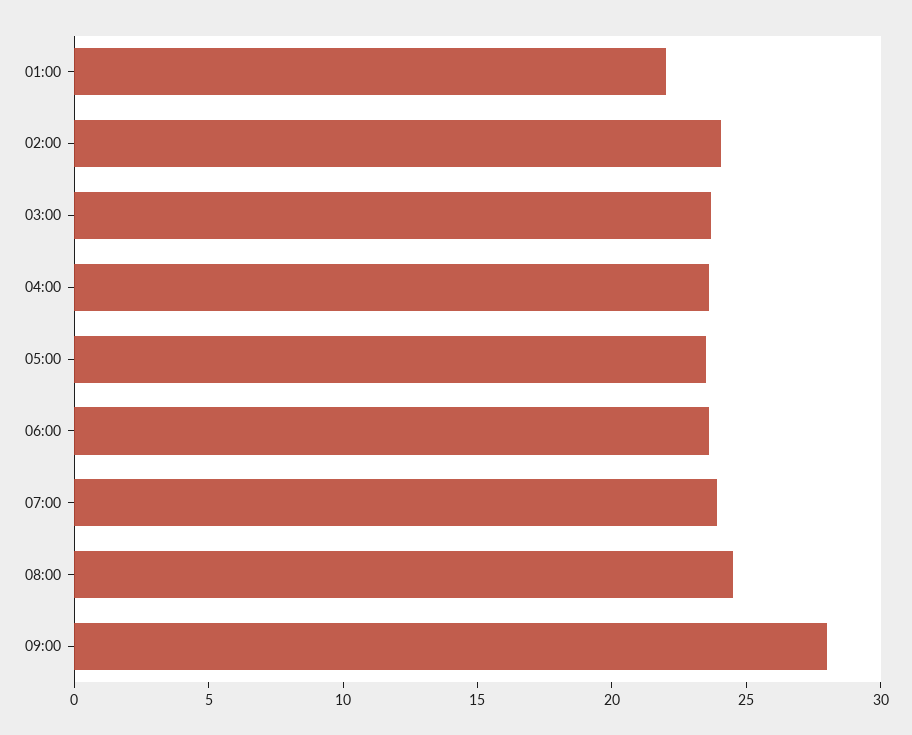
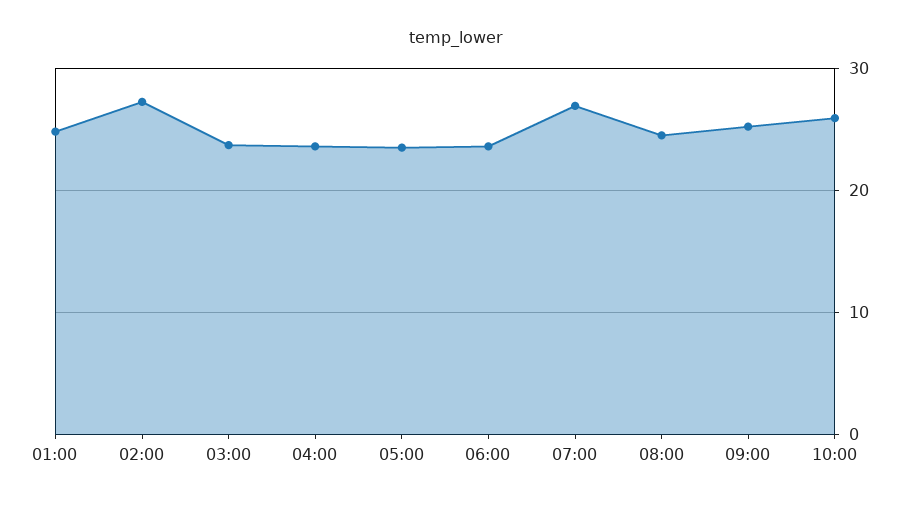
01:00: 22 -> 25
02:00: 24 -> 27
07:00: 24 -> 27
09:00: 28 -> 25
10:00: none -> 26

